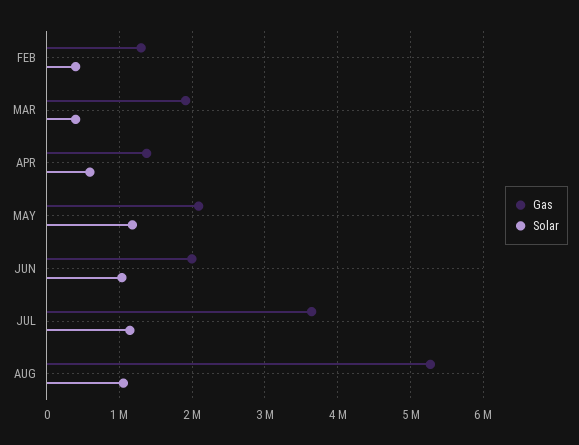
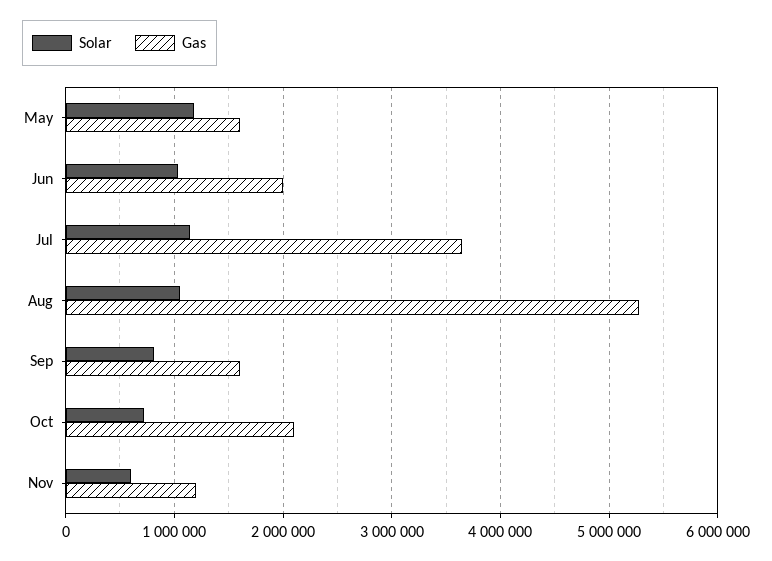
Gas, FEB: 1300000 -> none
Solar, FEB: 400000 -> none
Gas, MAR: 1900000 -> none
Solar, MAR: 400000 -> none
Gas, APR: 1400000 -> none
Solar, APR: 600000 -> none
Gas, MAY: 2100000 -> 1600000
Solar, Sep: none -> 800000
Gas, Sep: none -> 1600000
Solar, Oct: none -> 700000
Gas, Oct: none -> 2100000
Solar, Nov: none -> 600000
Gas, Nov: none -> 1200000

